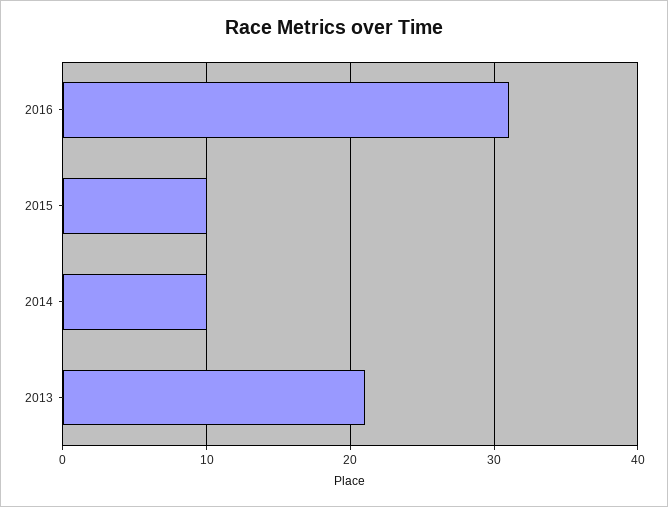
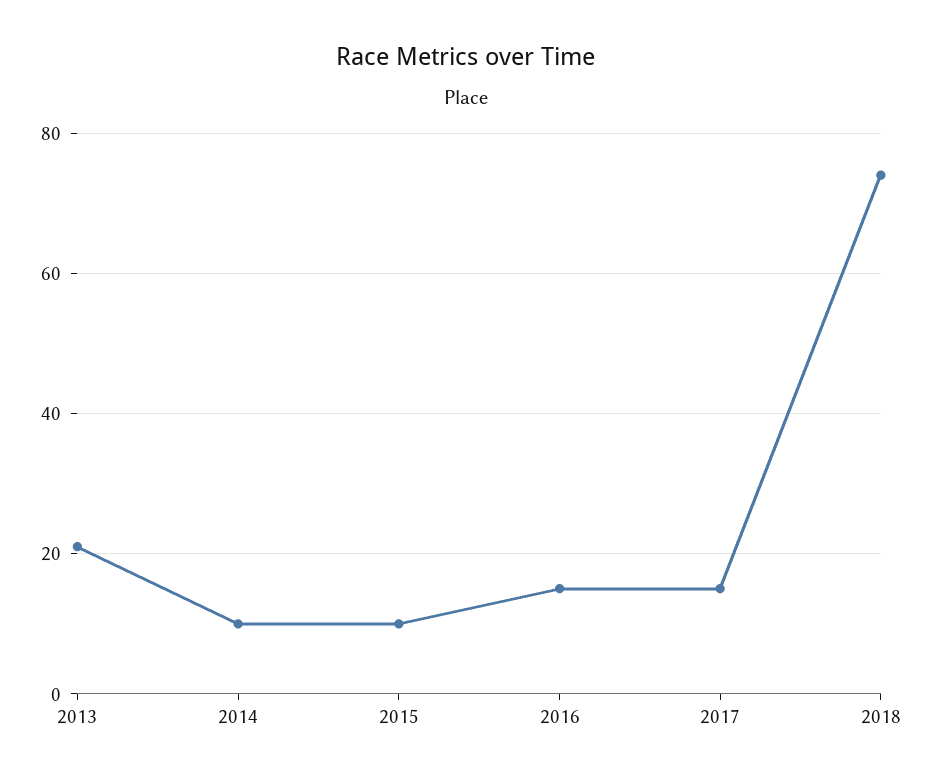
2016: 31 -> 15
2017: none -> 15
2018: none -> 75

